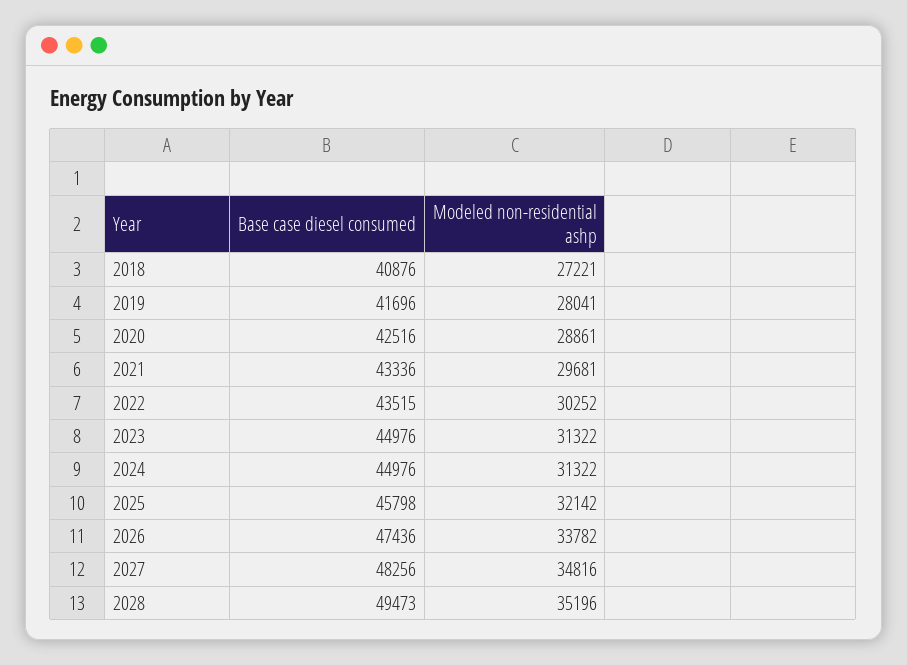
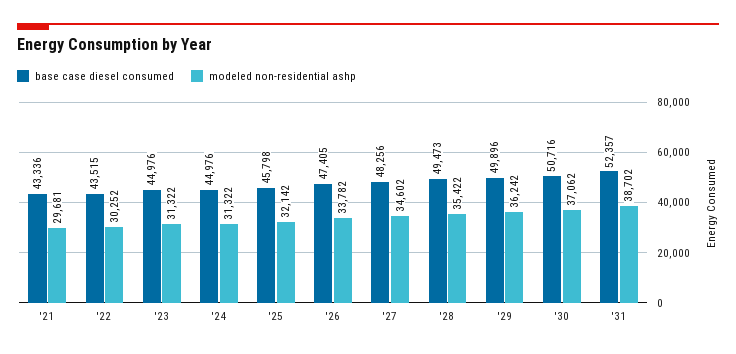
Base case diesel consumed, 2018: 40876 -> none
Modeled non-residential ashp, 2018: 27221 -> none
Base case diesel consumed, 2019: 41696 -> none
Modeled non-residential ashp, 2019: 28041 -> none
Base case diesel consumed, 2020: 42516 -> none
Modeled non-residential ashp, 2020: 28861 -> none
Base case diesel consumed, 2026: 47436 -> 47405
Modeled non-residential ashp, 2027: 34816 -> 34602
Modeled non-residential ashp, 2028: 35196 -> 35422
Base case diesel consumed, '29: none -> 49896
Modeled non-residential ashp, '29: none -> 36242
Base case diesel consumed, '30: none -> 50716
Modeled non-residential ashp, '30: none -> 37062
Base case diesel consumed, '31: none -> 52357
Modeled non-residential ashp, '31: none -> 38702

